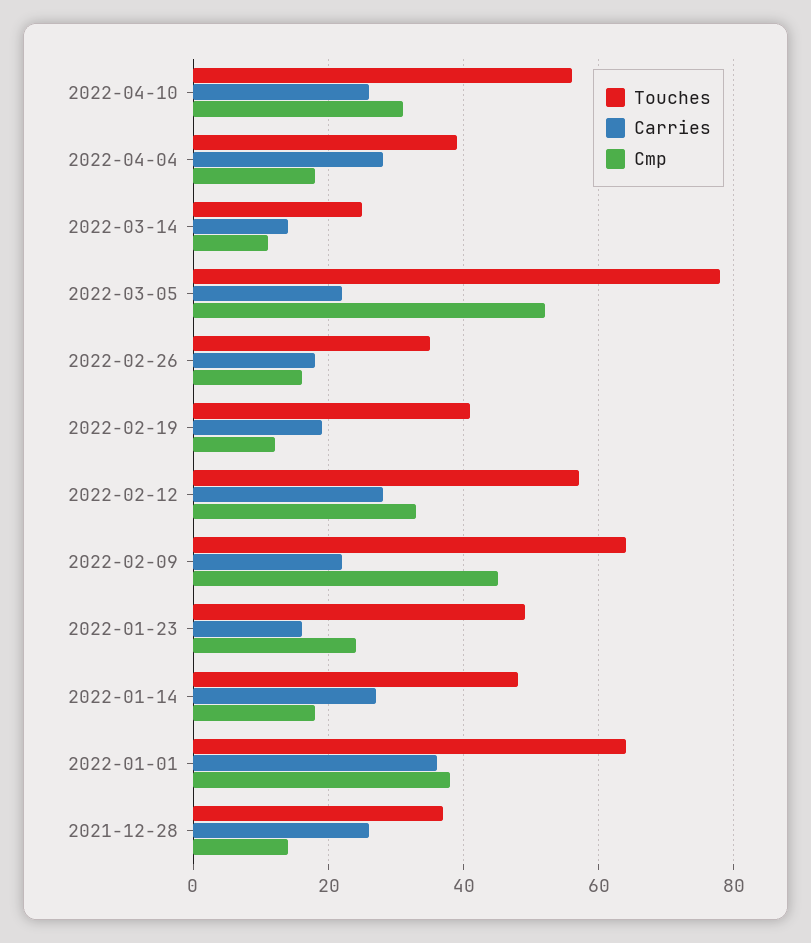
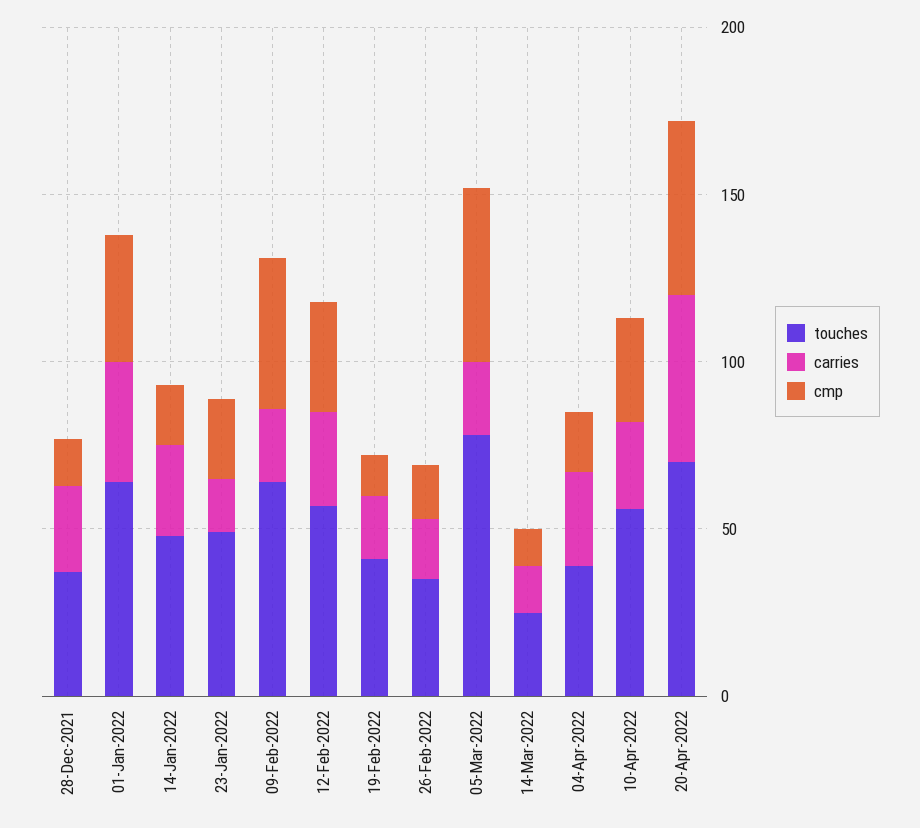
Touches, 20-Apr-2022: none -> 70
Carries, 20-Apr-2022: none -> 50
Cmp, 20-Apr-2022: none -> 50

